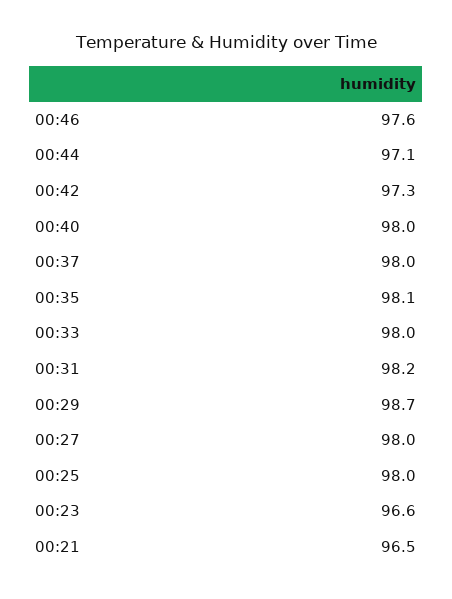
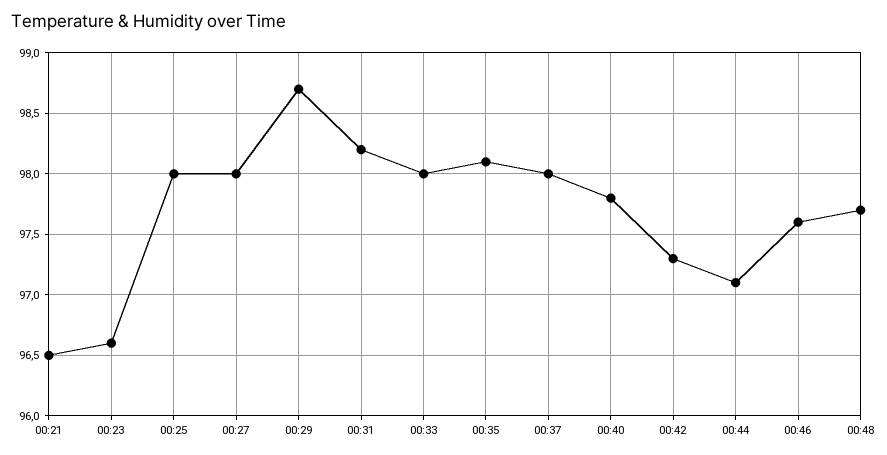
00:40: 98 -> 97.8
00:48: none -> 97.7

